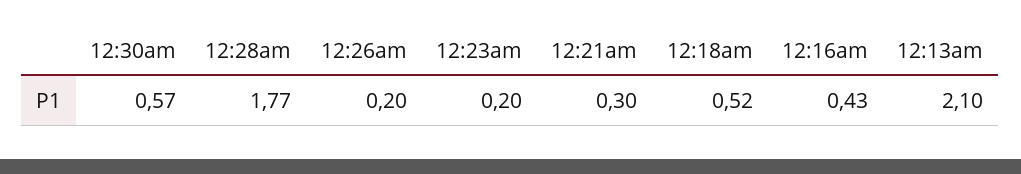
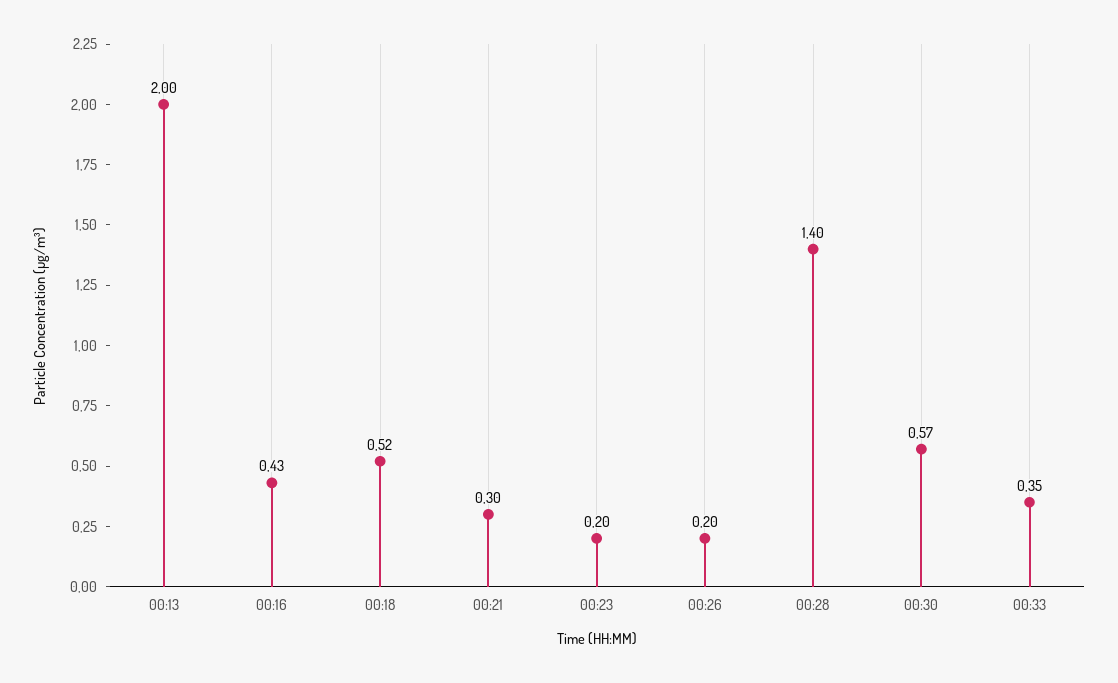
12:28am: 1.77 -> 1.4
12:13am: 2.1 -> 2
00:33: none -> 0.35

